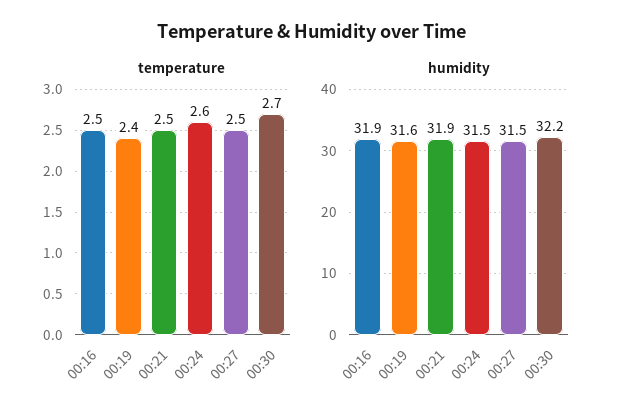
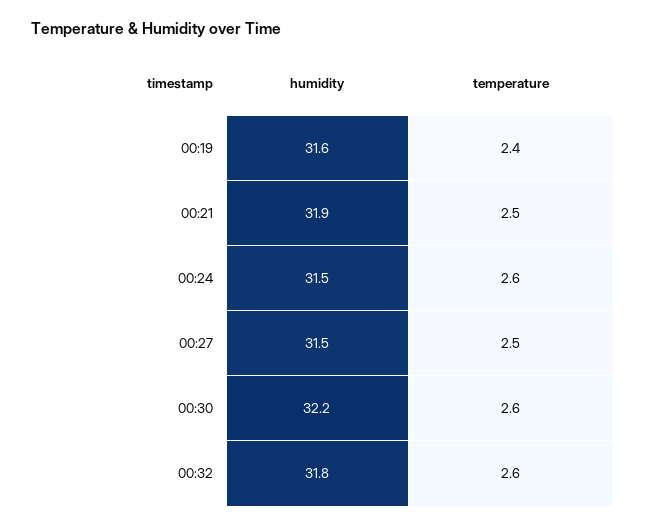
temperature, 00:16: 2.5 -> none
temperature, 00:30: 2.7 -> 2.6
humidity, 00:16: 31.9 -> none
humidity, 00:32: none -> 31.8
temperature, 00:32: none -> 2.6

